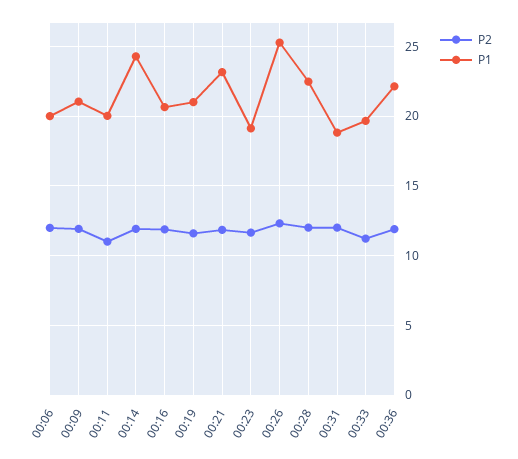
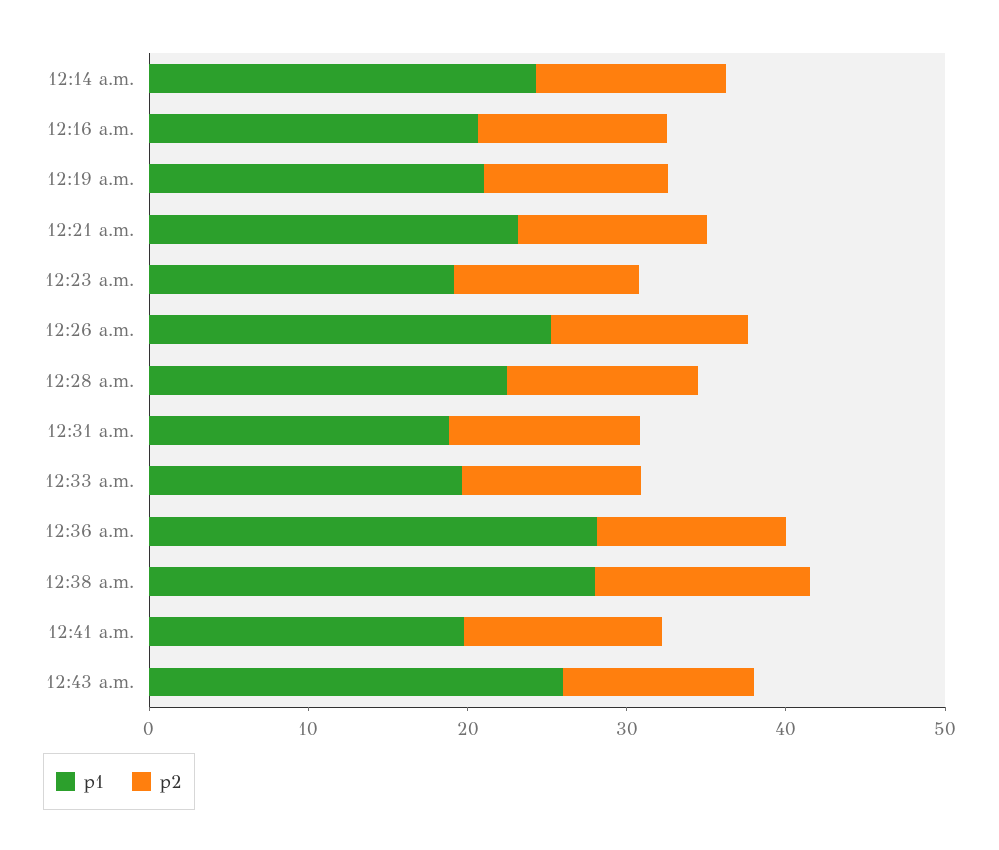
P2, 00:06: 12 -> none
P1, 00:06: 20 -> none
P2, 00:09: 12 -> none
P1, 00:09: 21 -> none
P2, 00:11: 11 -> none
P1, 00:11: 20 -> none
P1, 00:36: 22 -> 28
P1, 12:38 a.m.: none -> 28
P2, 12:38 a.m.: none -> 14
P1, 12:41 a.m.: none -> 20
P2, 12:41 a.m.: none -> 12
P1, 12:43 a.m.: none -> 26
P2, 12:43 a.m.: none -> 12

